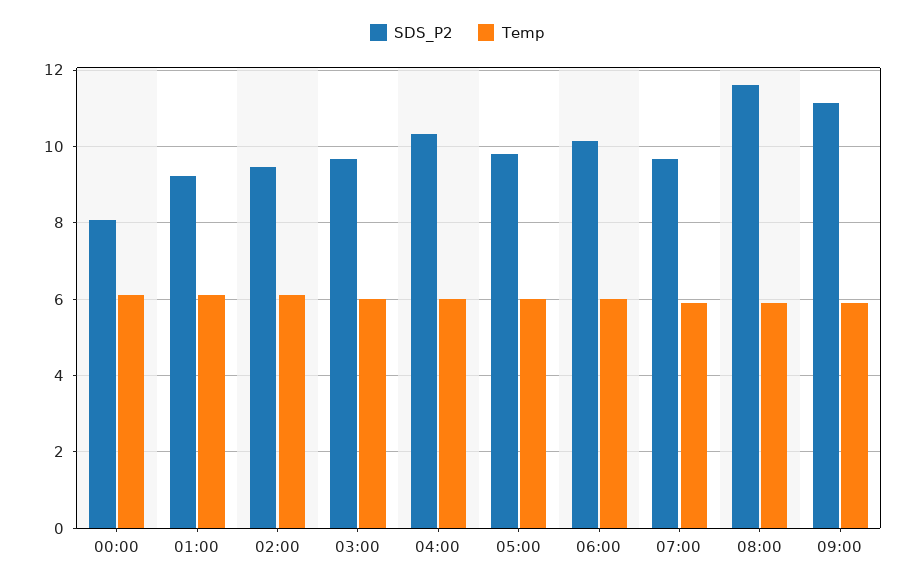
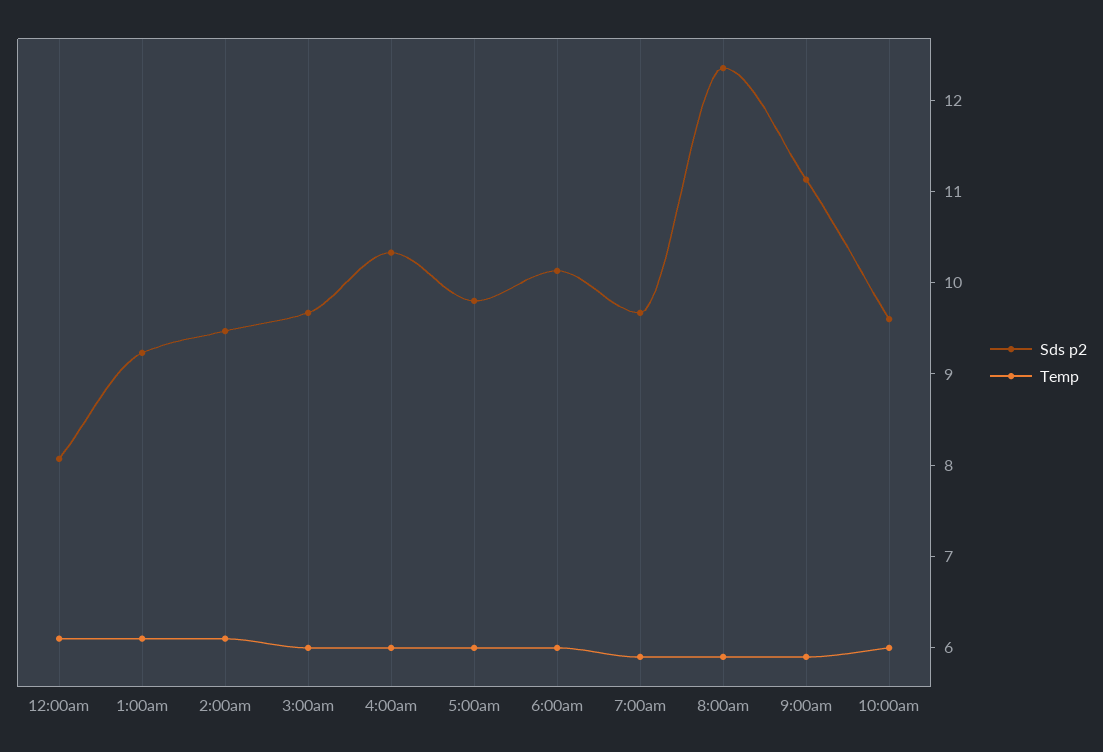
SDS_P2, 08:00: 11.6 -> 12.4
SDS_P2, 10:00am: none -> 9.6
Temp, 10:00am: none -> 6

